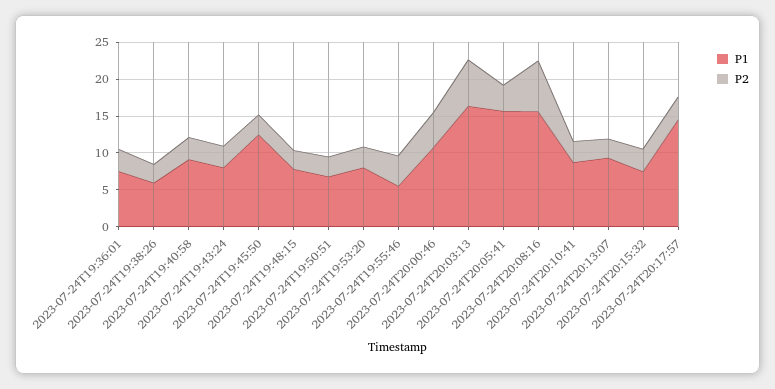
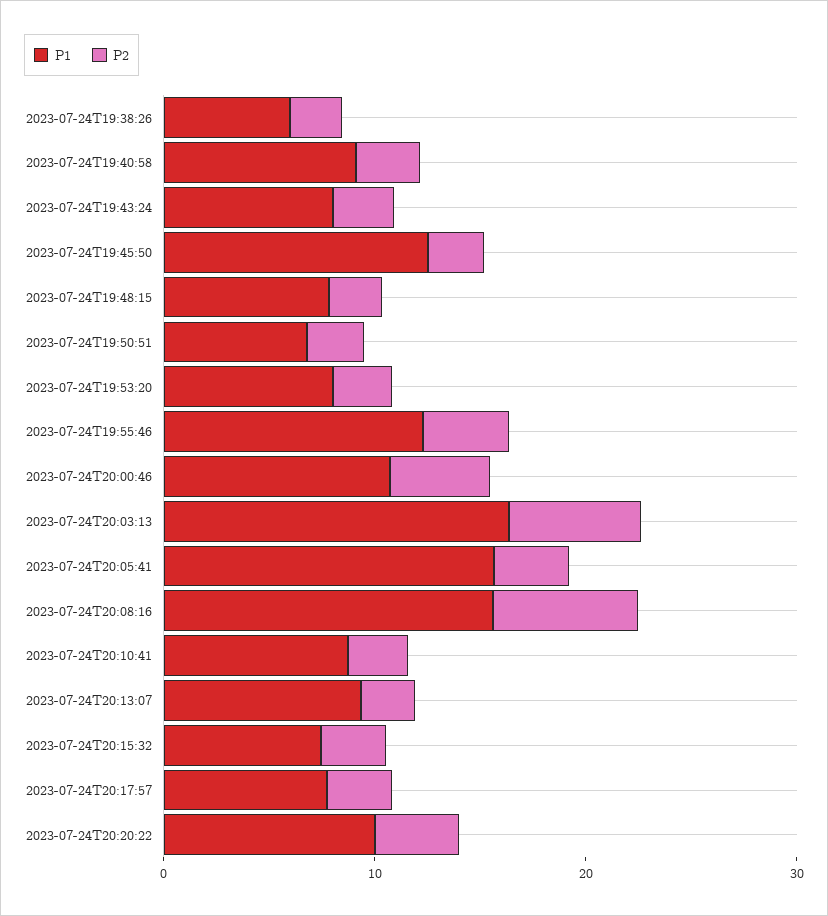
P1, 2023-07-24T19:36:01: 7.5 -> none
P2, 2023-07-24T19:36:01: 2.5 -> none
P1, 2023-07-24T19:55:46: 5 -> 12
P1, 2023-07-24T20:17:57: 15 -> 8
P1, 2023-07-24T20:20:22: none -> 10
P2, 2023-07-24T20:20:22: none -> 4

